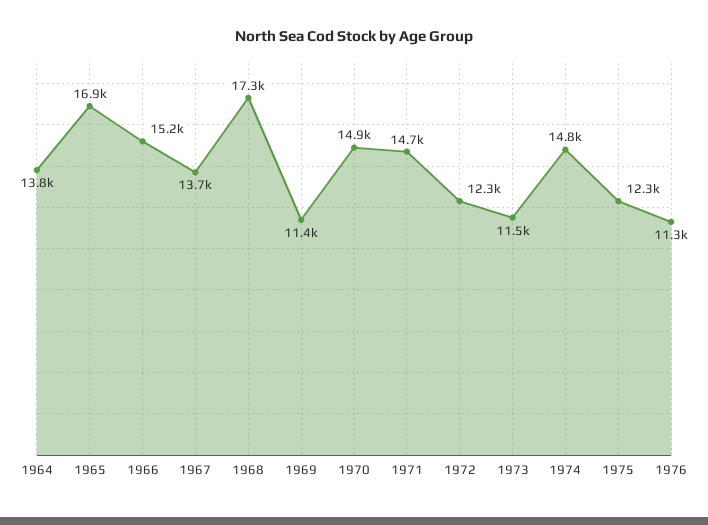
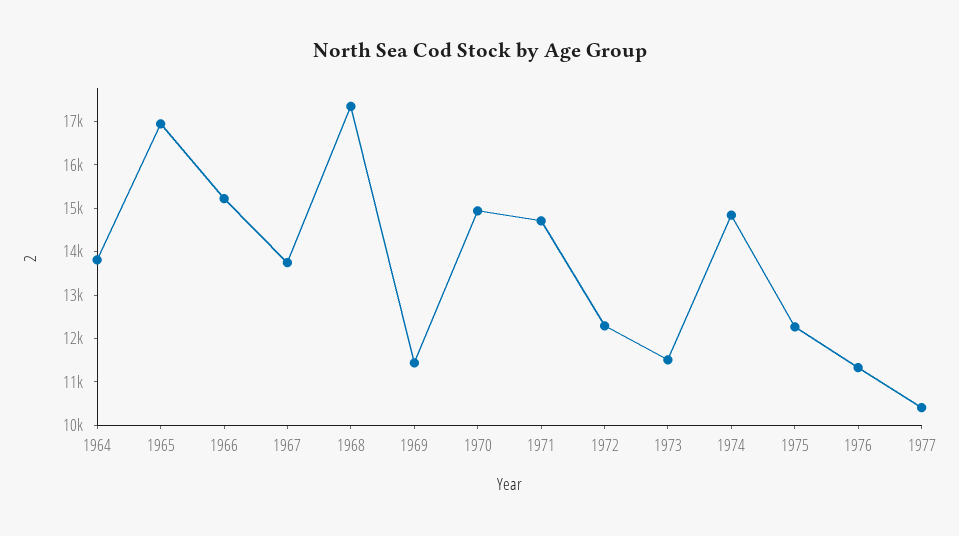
1977: none -> 10400

